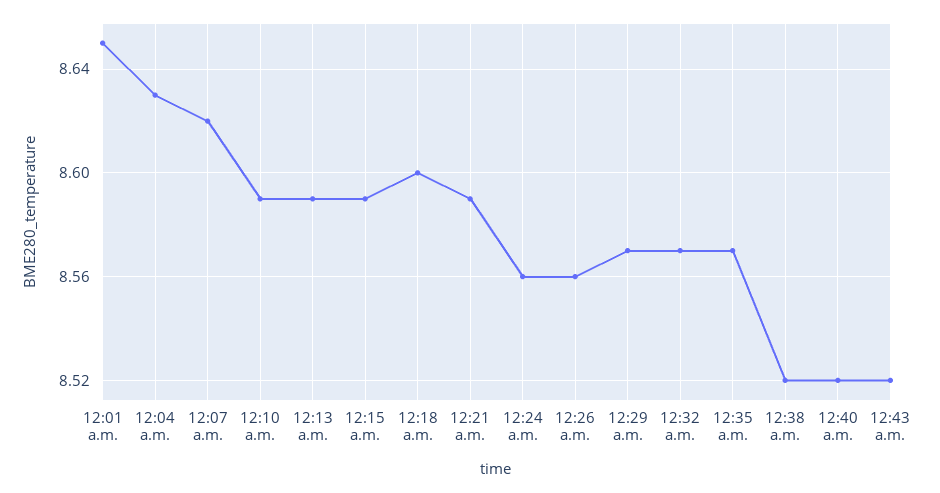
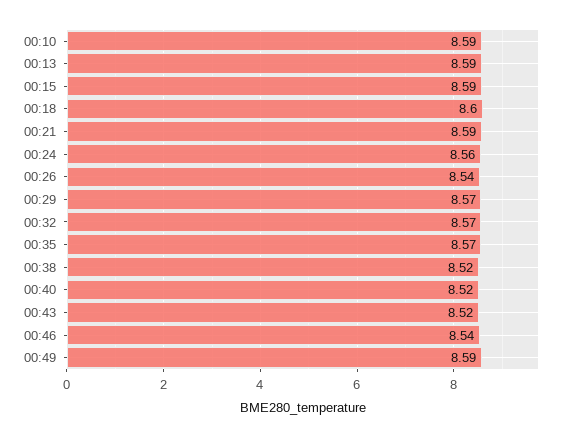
12:01 a.m.: 8.65 -> none
12:04 a.m.: 8.63 -> none
12:07 a.m.: 8.62 -> none
12:26 a.m.: 8.56 -> 8.54
00:46: none -> 8.54
00:49: none -> 8.59

